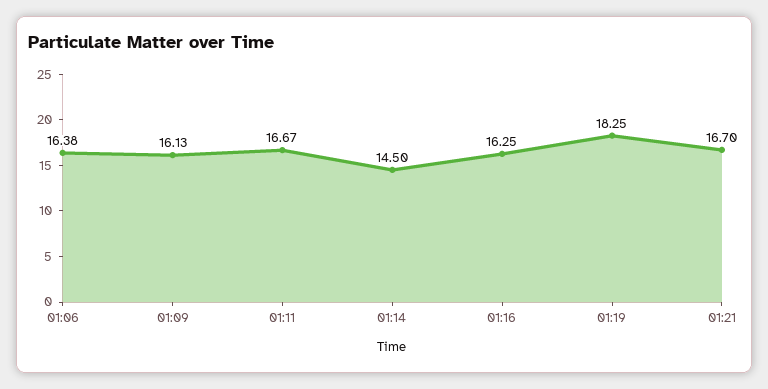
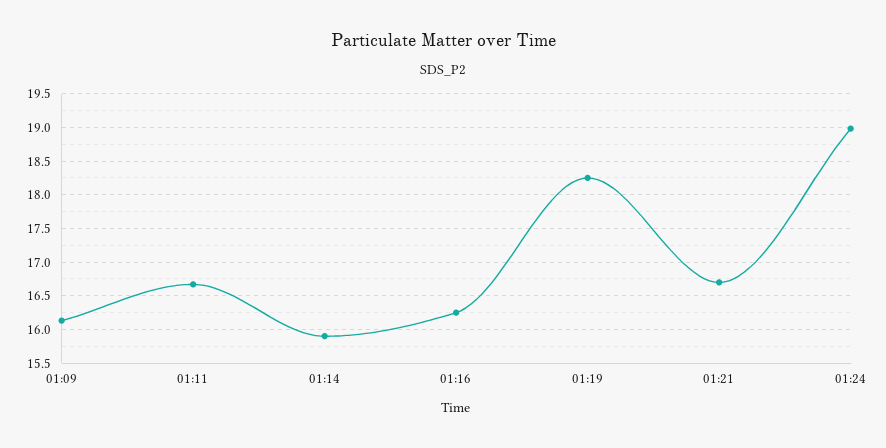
01:06: 16.38 -> none
01:14: 14.5 -> 15.9
01:24: none -> 19

